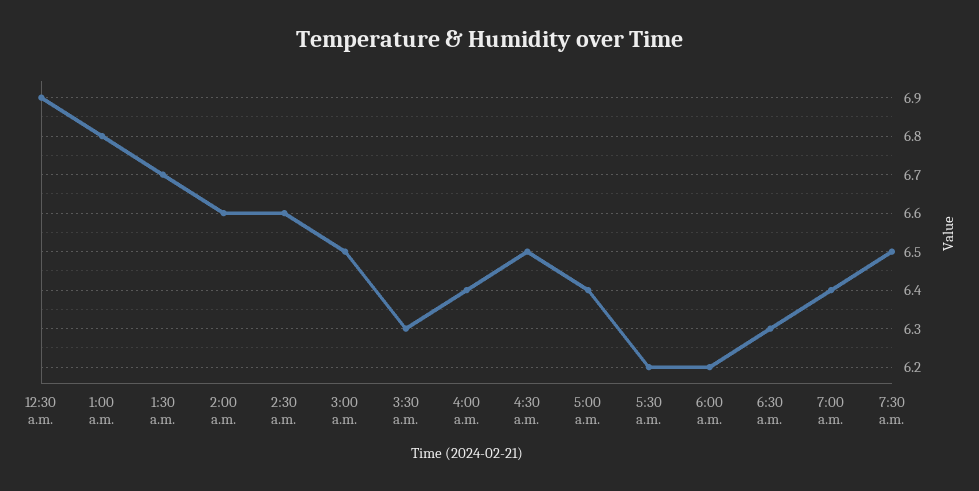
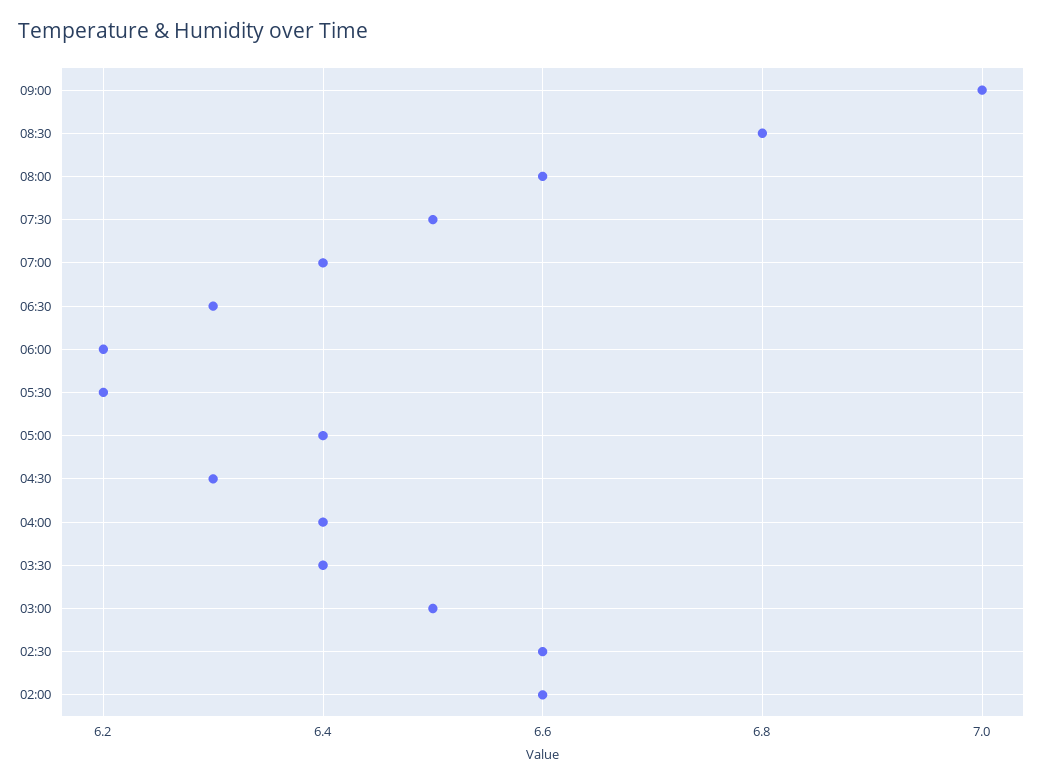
12:30 a.m.: 6.9 -> none
1:00 a.m.: 6.8 -> none
1:30 a.m.: 6.7 -> none
3:30 a.m.: 6.3 -> 6.4
4:30 a.m.: 6.5 -> 6.3
09:00: none -> 7
08:30: none -> 6.8
08:00: none -> 6.6

